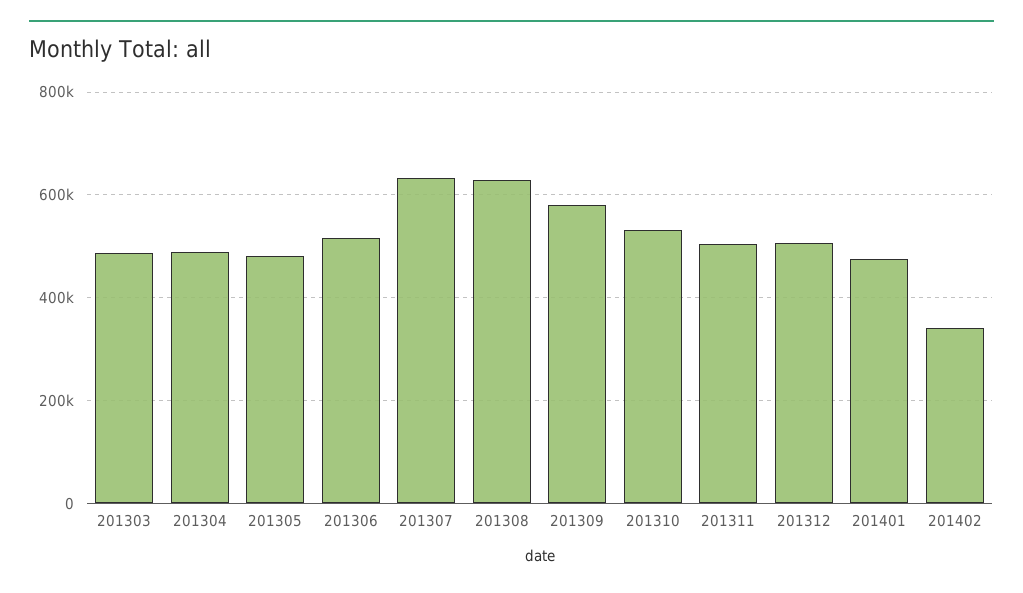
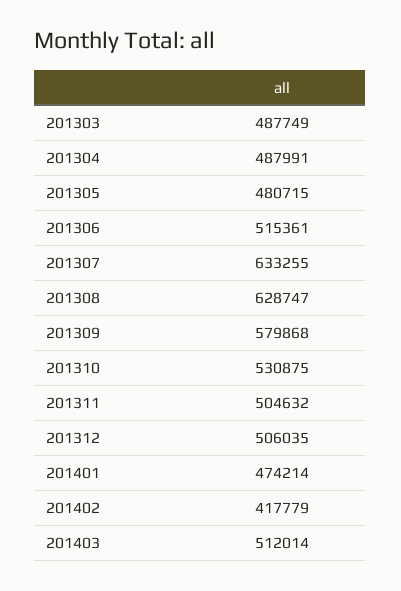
201402: 340000 -> 417779
201403: none -> 512014

